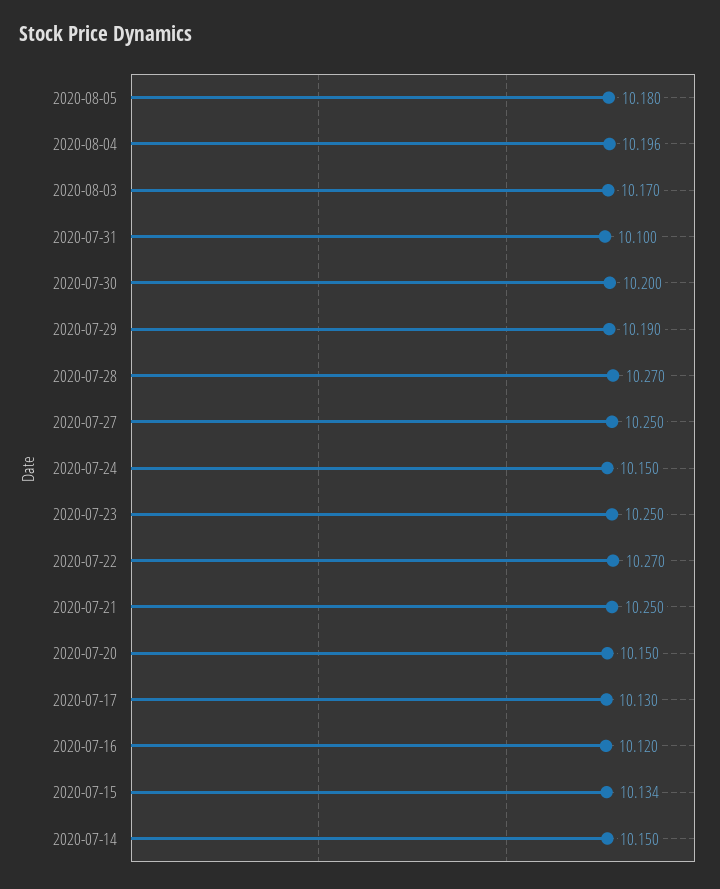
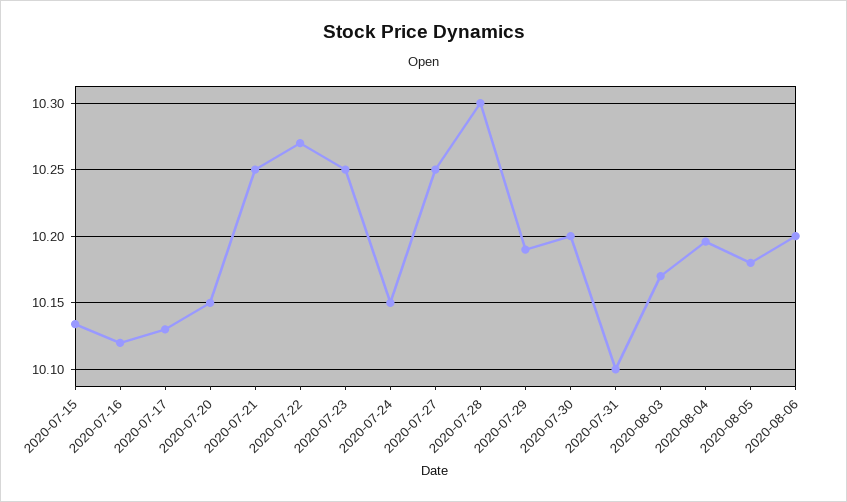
2020-07-28: 10.27 -> 10.3
2020-07-14: 10.15 -> none
2020-08-06: none -> 10.2

